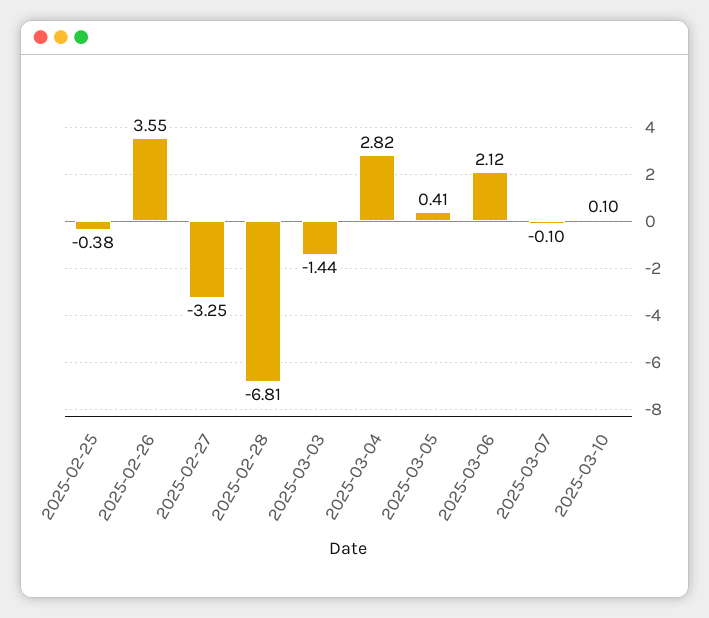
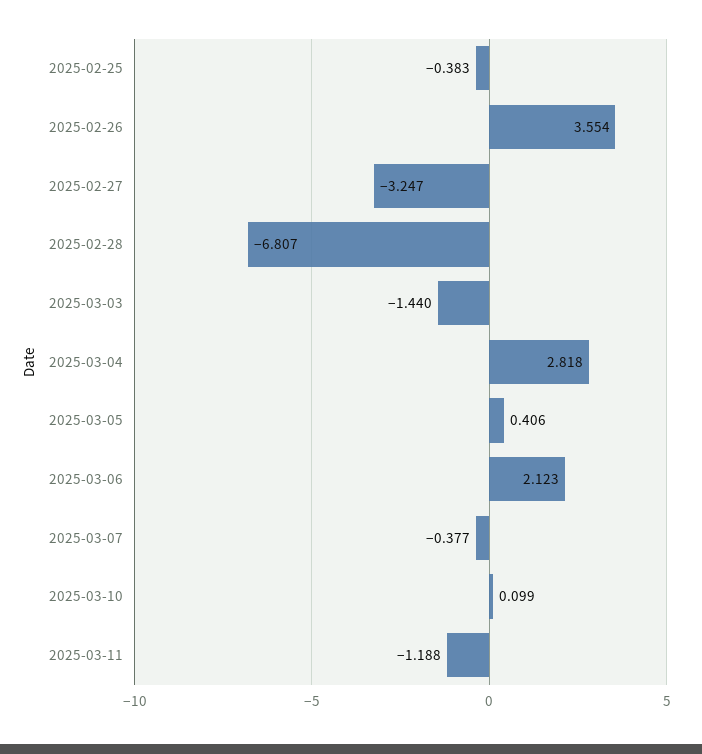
2025-03-07: -0.1 -> -0.377
2025-03-11: none -> -1.188

